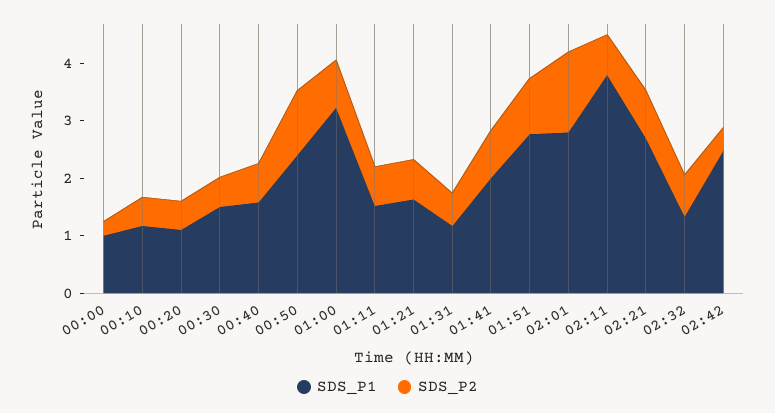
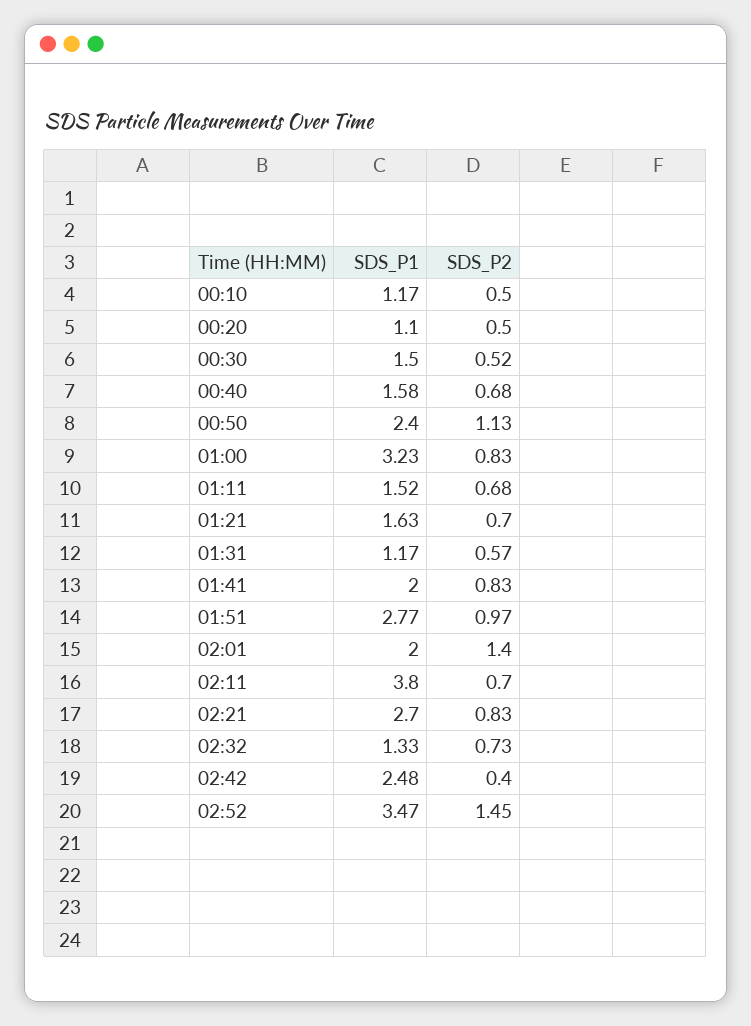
SDS_P1, 00:00: 1 -> none
SDS_P2, 00:00: 0.2 -> none
SDS_P1, 02:01: 2.8 -> 2
SDS_P1, 02:52: none -> 3.47
SDS_P2, 02:52: none -> 1.45

